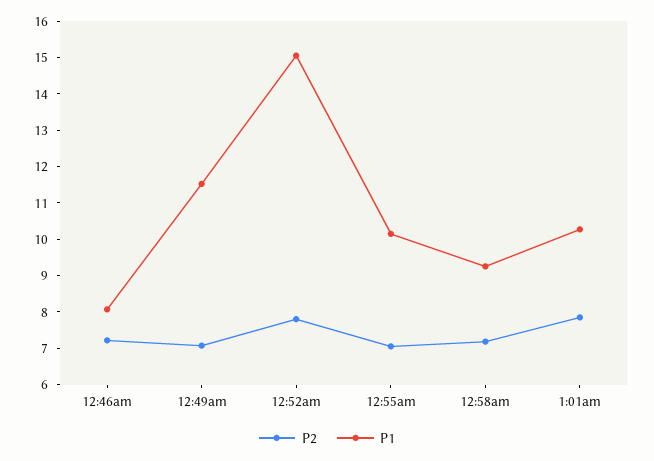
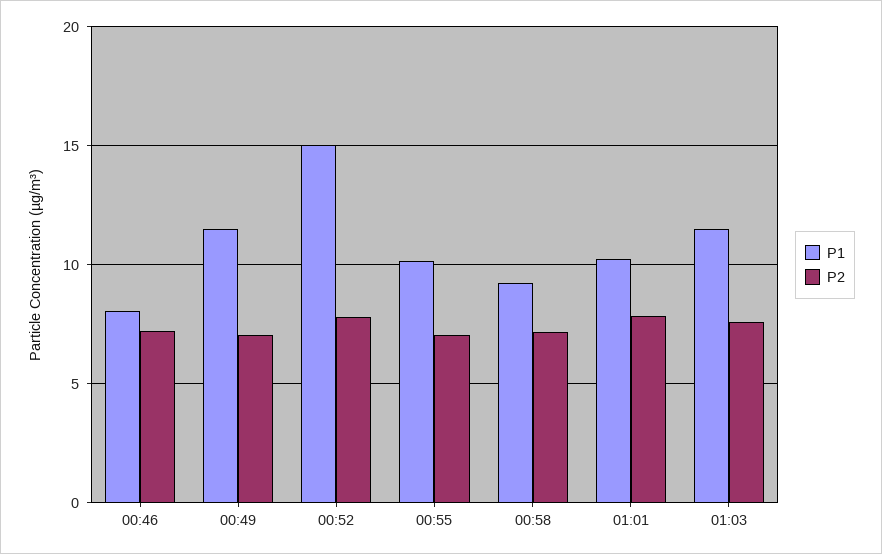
P1, 01:03: none -> 11.5
P2, 01:03: none -> 7.5

